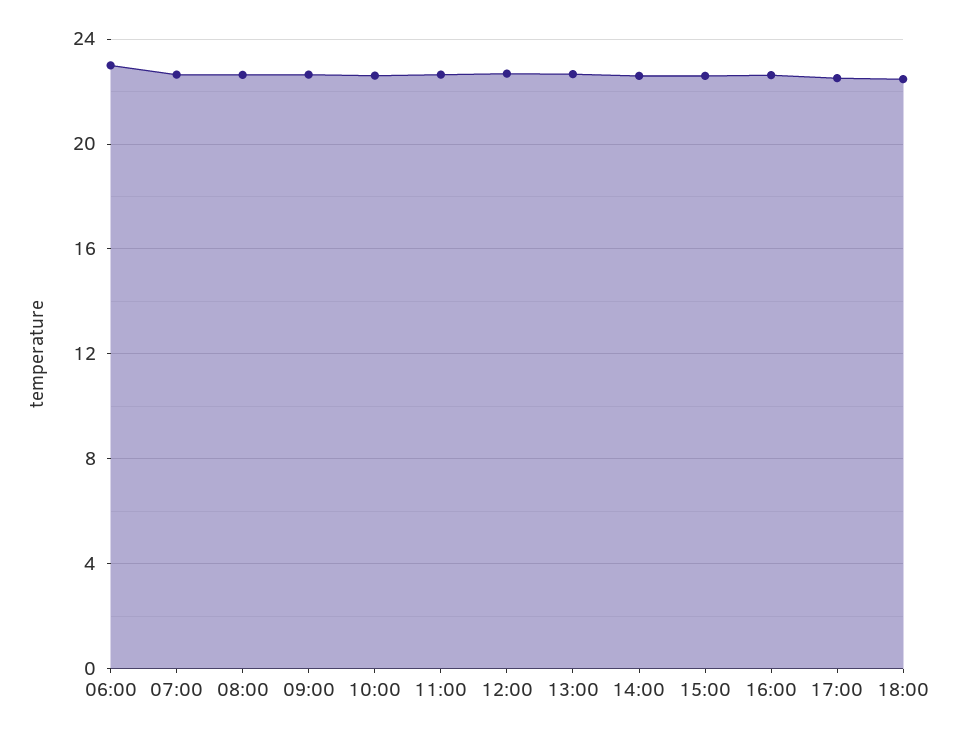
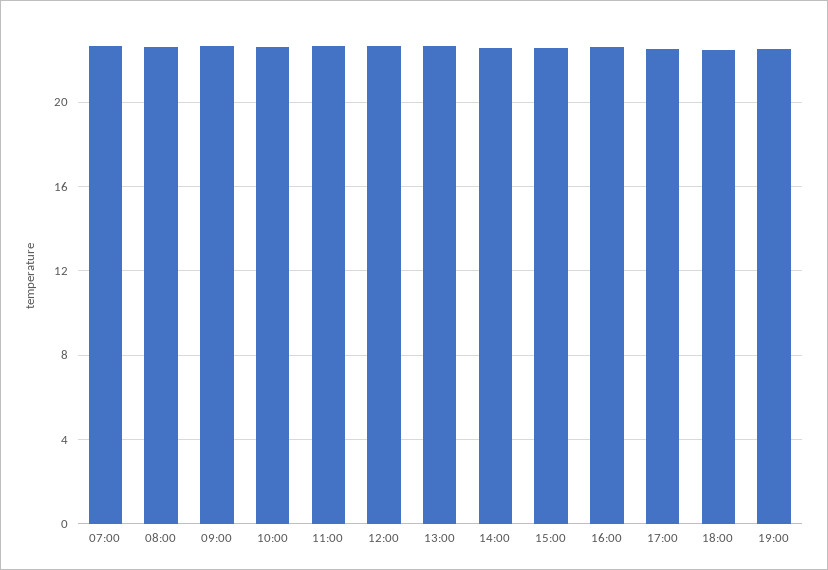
06:00: 23 -> none
19:00: none -> 22.5

